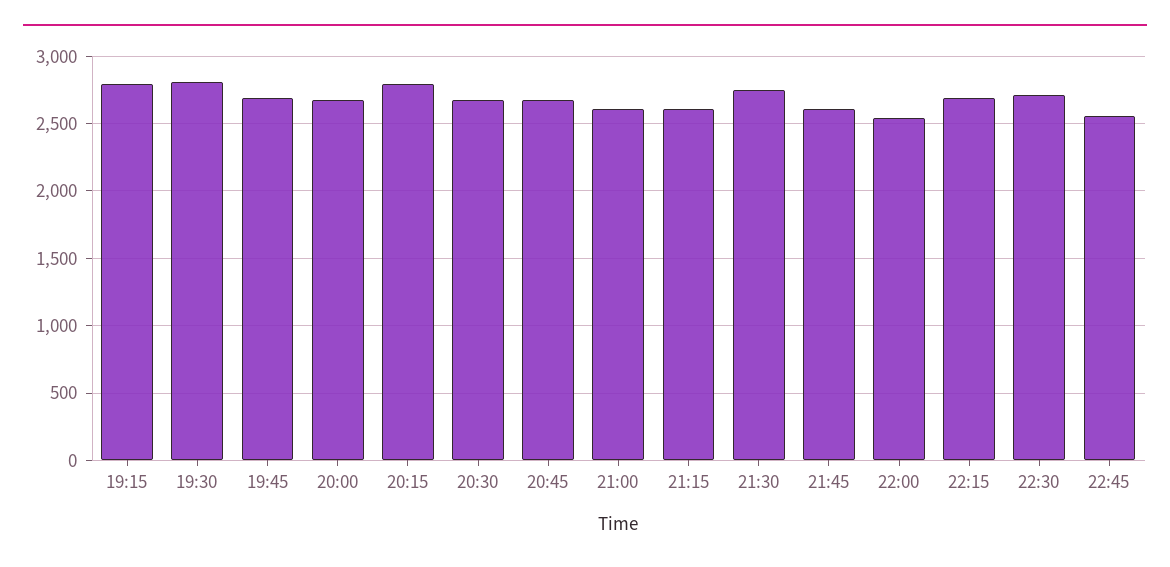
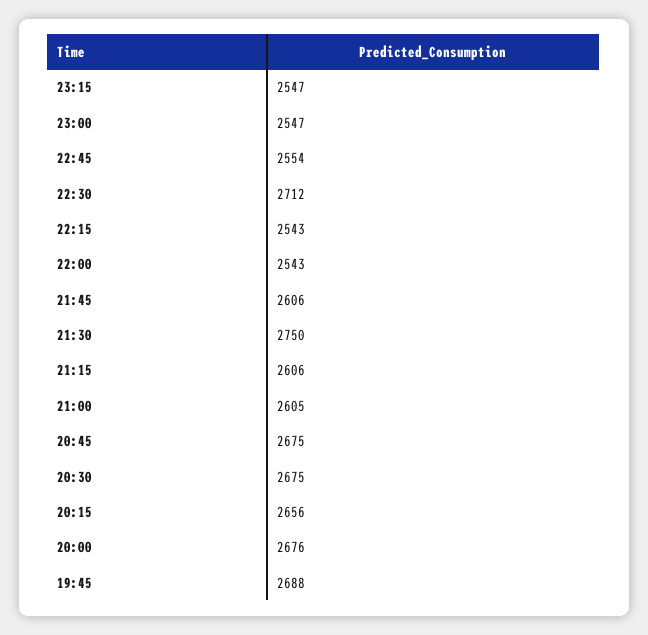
19:15: 2800 -> none
19:30: 2800 -> none
20:15: 2800 -> 2656
22:15: 2700 -> 2543
23:15: none -> 2547
23:00: none -> 2547

